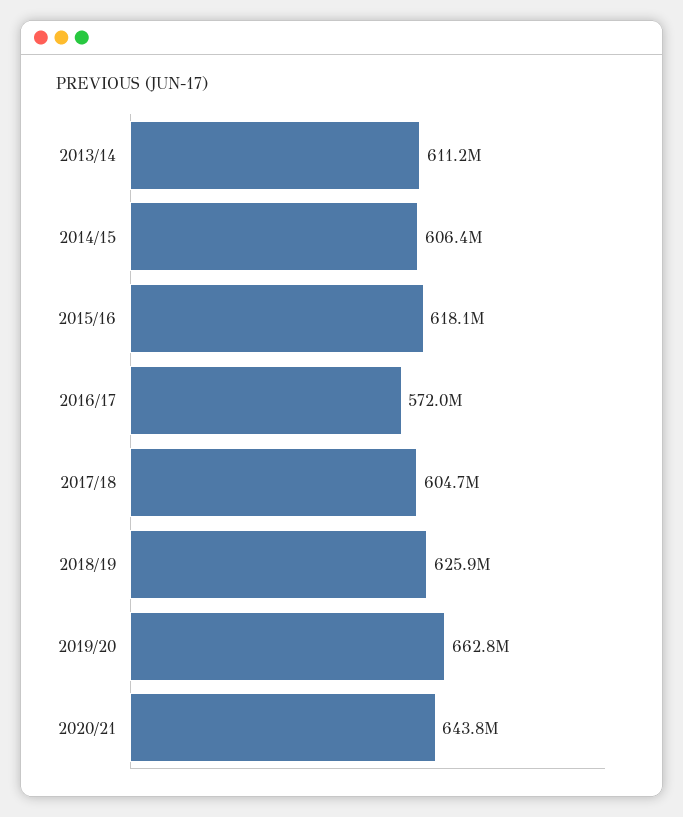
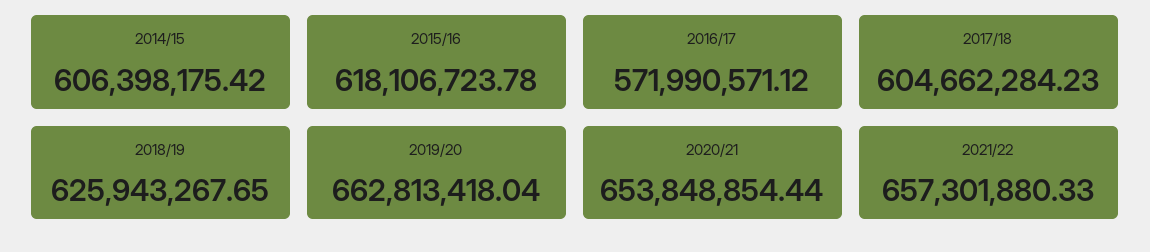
2013/14: 611200000 -> none
2020/21: 643800000 -> 653848854.44
2021/22: none -> 657301880.33

